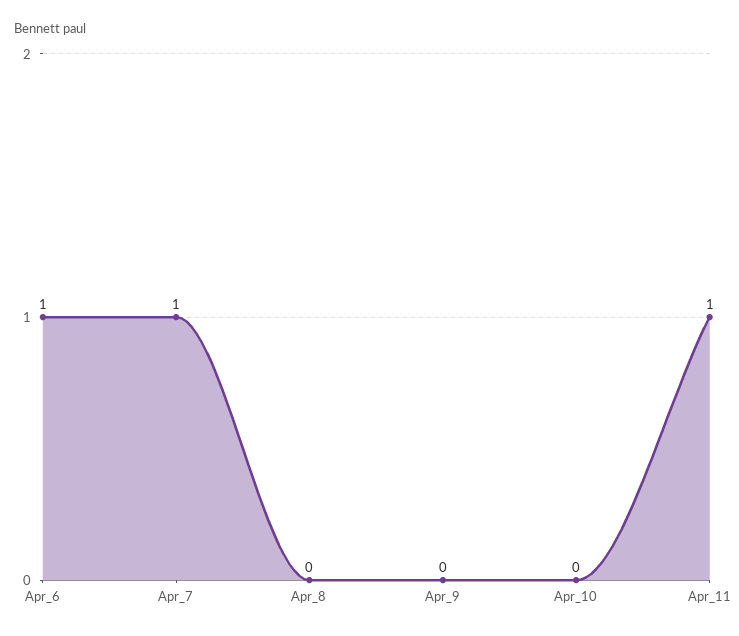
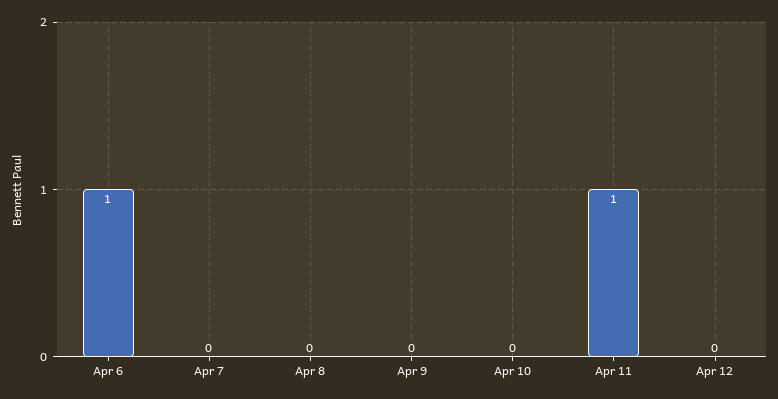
Apr_7: 1 -> 0
Apr 12: none -> 0

